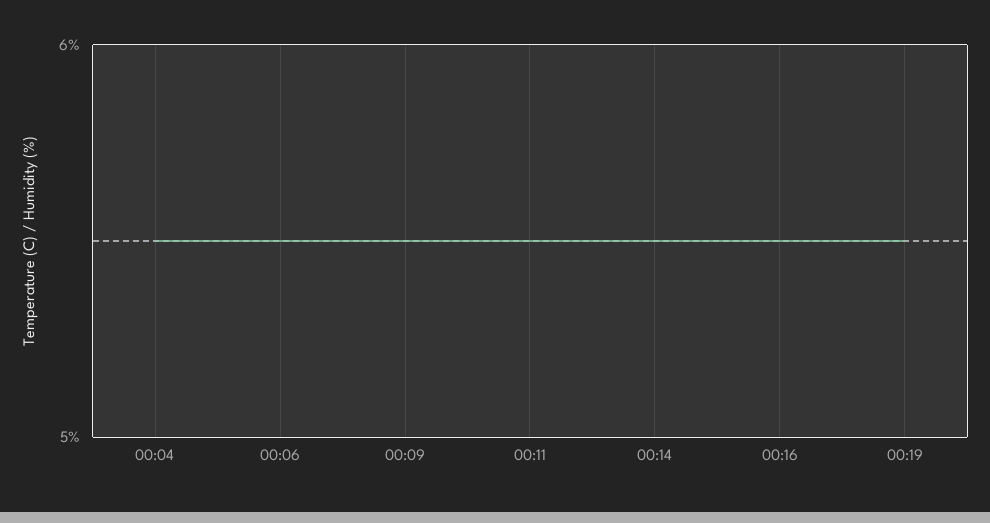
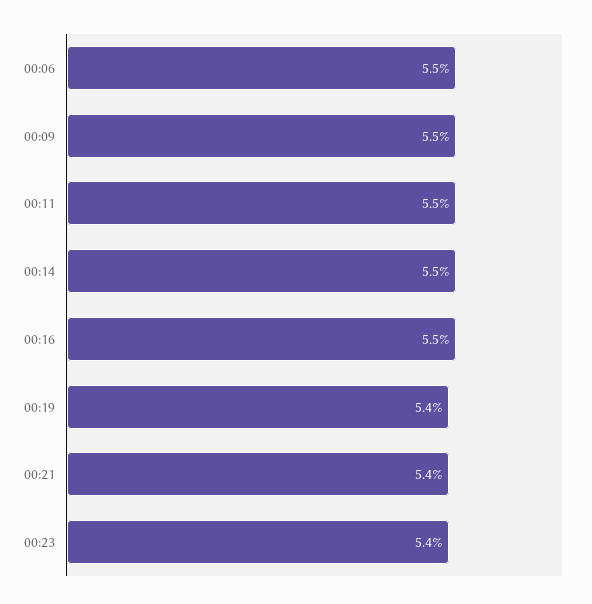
00:04: 5.5 -> none
00:19: 5.5 -> 5.4
00:21: none -> 5.4
00:23: none -> 5.4

